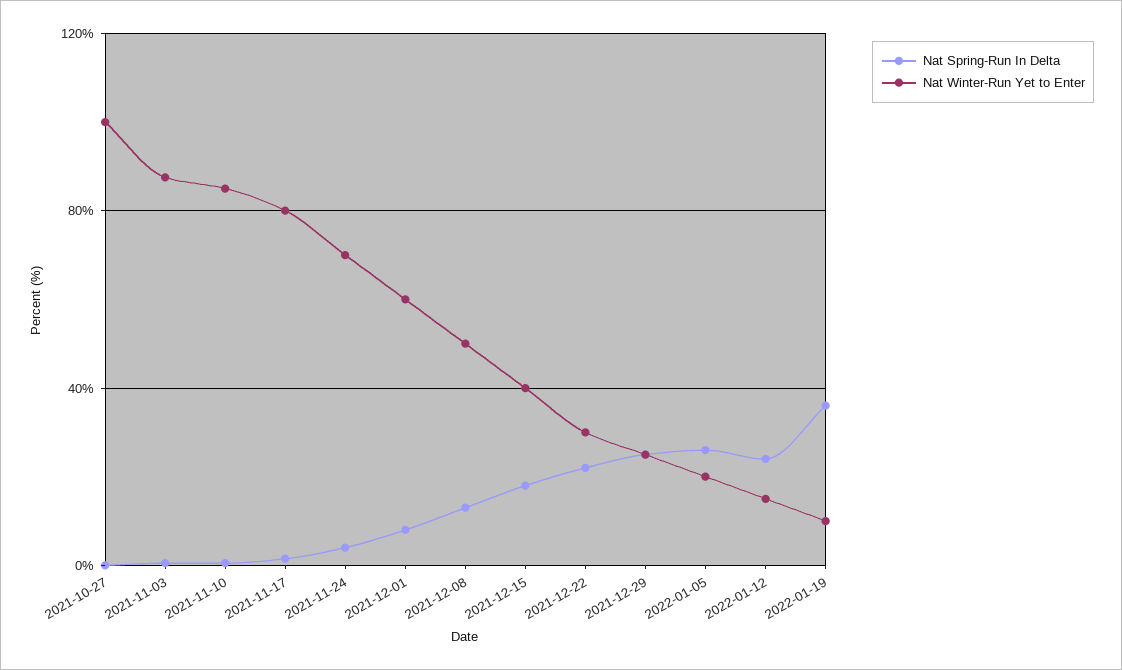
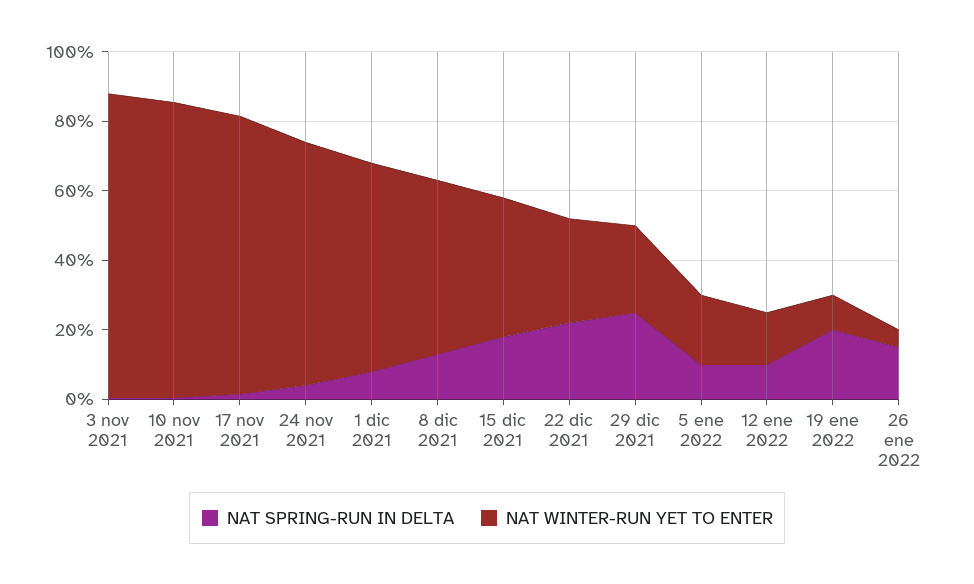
Nat Spring-Run In Delta, 2021-10-27: 0 -> none
Nat Winter-Run Yet to Enter, 2021-10-27: 100 -> none
Nat Spring-Run In Delta, 2022-01-05: 25 -> 10
Nat Spring-Run In Delta, 2022-01-12: 25 -> 10
Nat Spring-Run In Delta, 2022-01-19: 35 -> 20
Nat Spring-Run In Delta, 26 ene 2022: none -> 15
Nat Winter-Run Yet to Enter, 26 ene 2022: none -> 5

